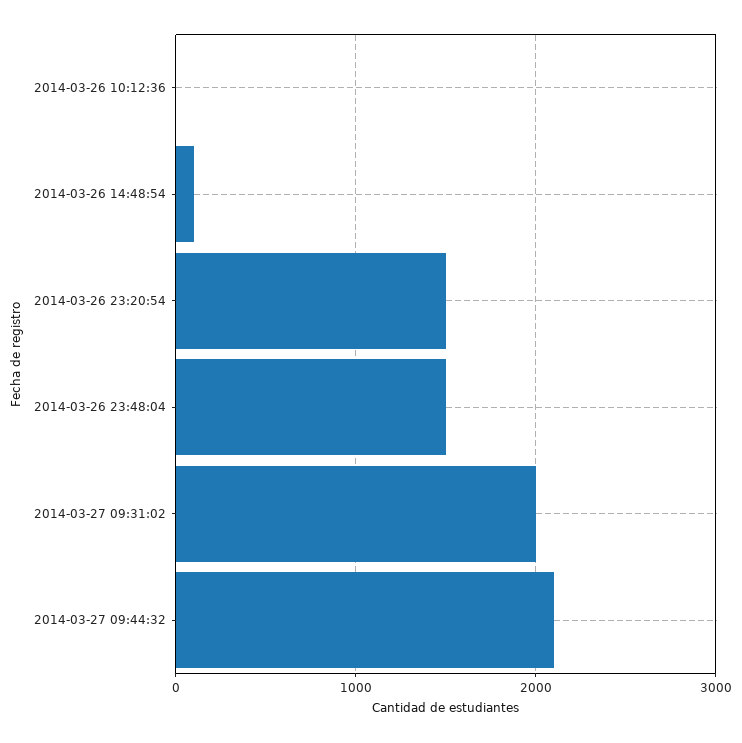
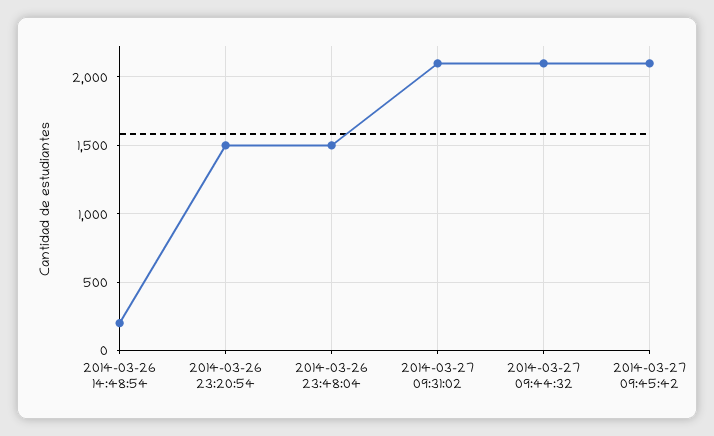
2014-03-26 10:12:36: 0 -> none
2014-03-26 14:48:54: 100 -> 200
2014-03-27 09:31:02: 2000 -> 2100
2014-03-27 09:45:42: none -> 2100

